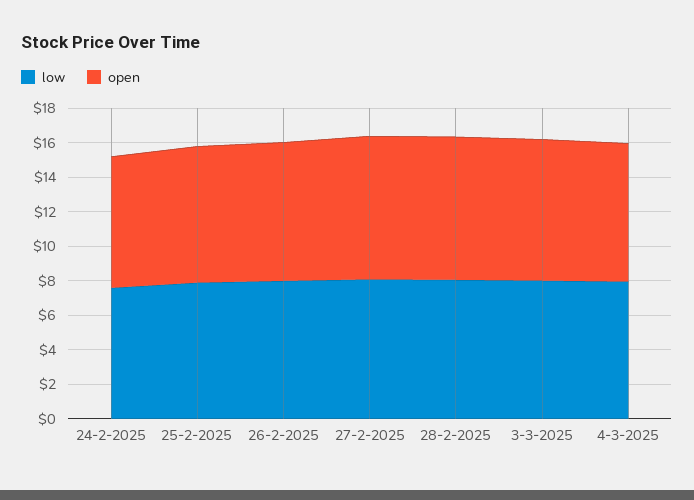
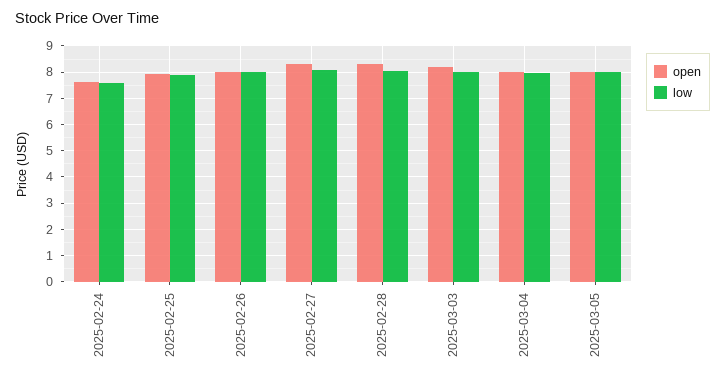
open, 2025-03-05: none -> 8
low, 2025-03-05: none -> 8

